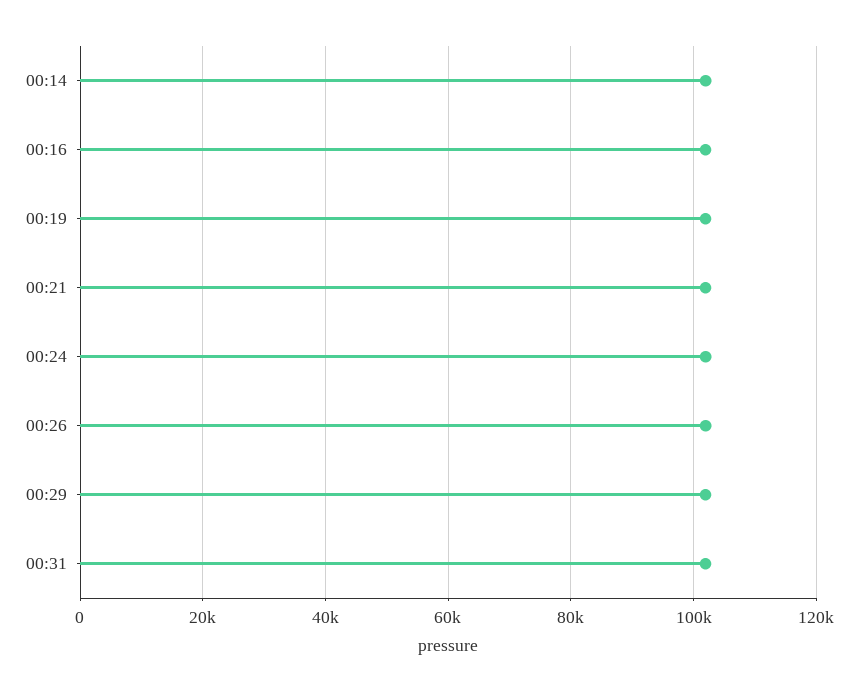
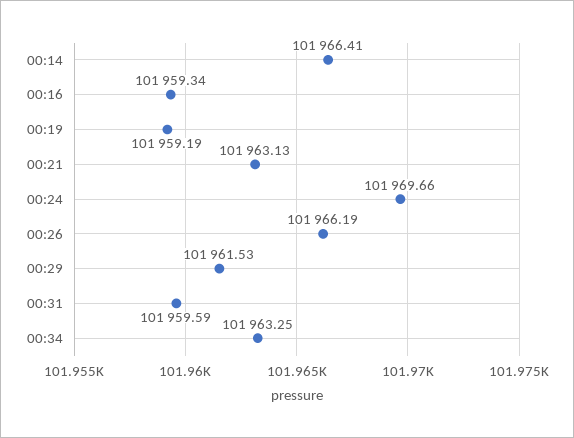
00:34: none -> 101963.25

